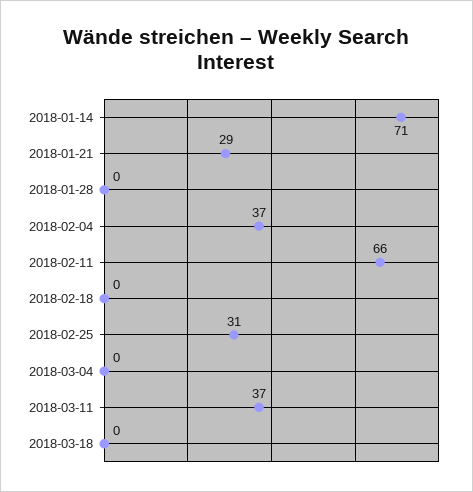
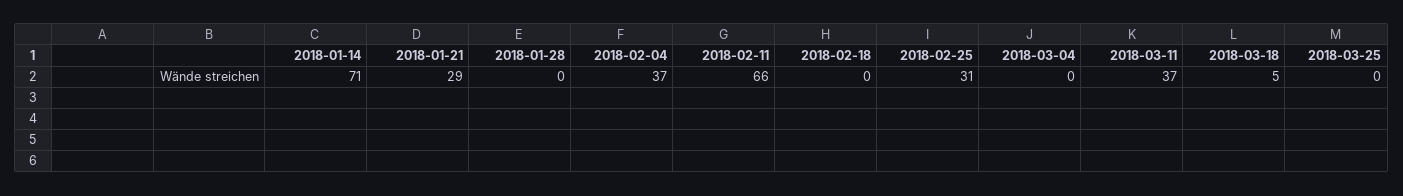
2018-03-18: 0 -> 5
2018-03-25: none -> 0

